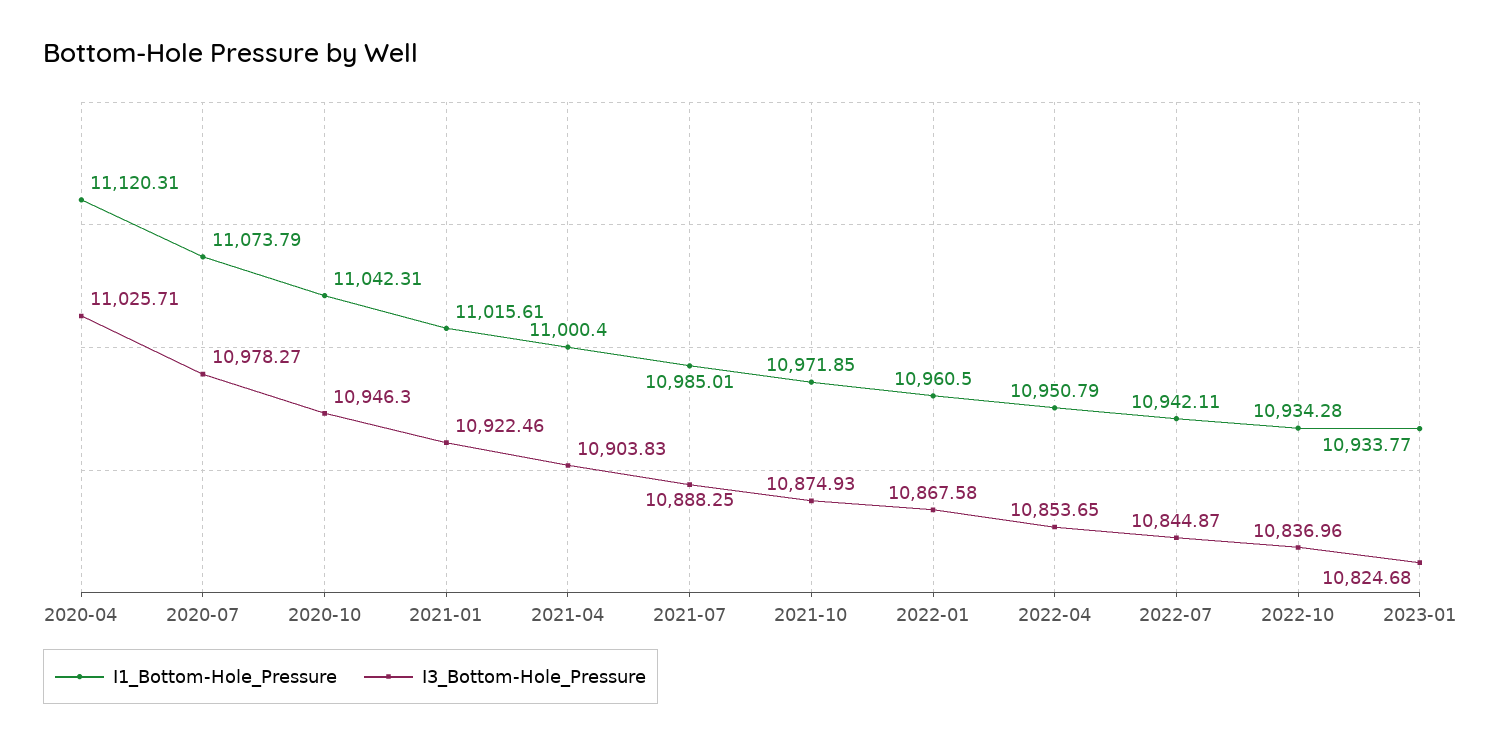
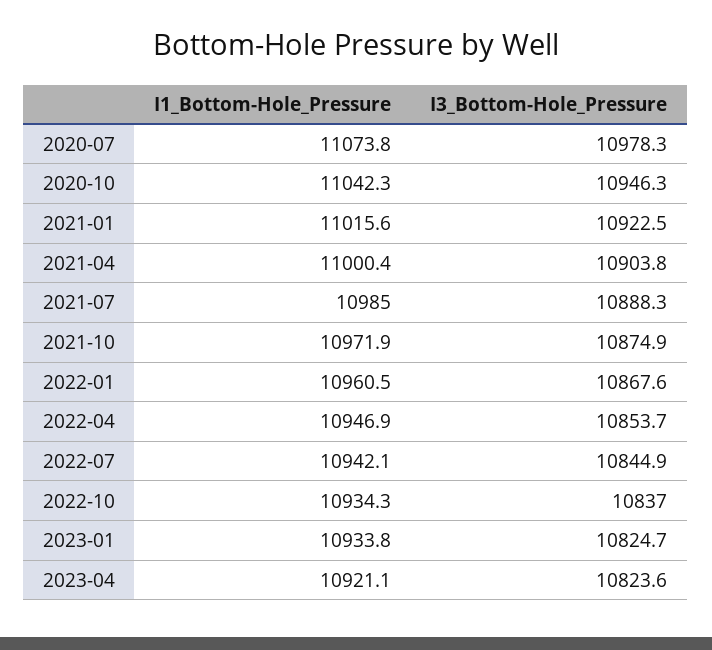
I1_Bottom-Hole_Pressure, 2020-04: 11120.31 -> none
I3_Bottom-Hole_Pressure, 2020-04: 11025.71 -> none
I1_Bottom-Hole_Pressure, 2022-04: 10950.79 -> 10946.9
I1_Bottom-Hole_Pressure, 2023-04: none -> 10921.1
I3_Bottom-Hole_Pressure, 2023-04: none -> 10823.6

